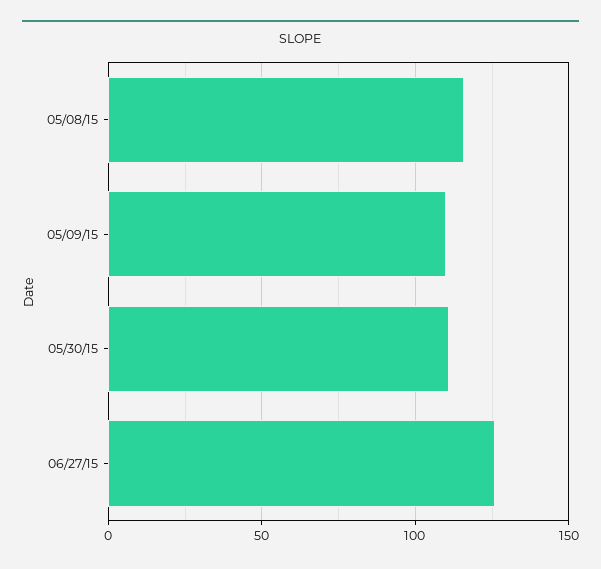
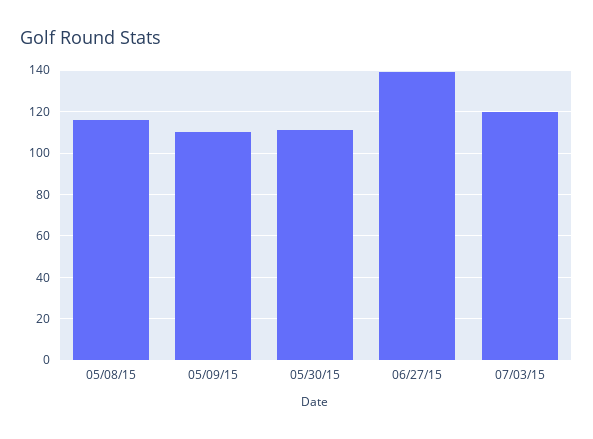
06/27/15: 125 -> 140
07/03/15: none -> 120

